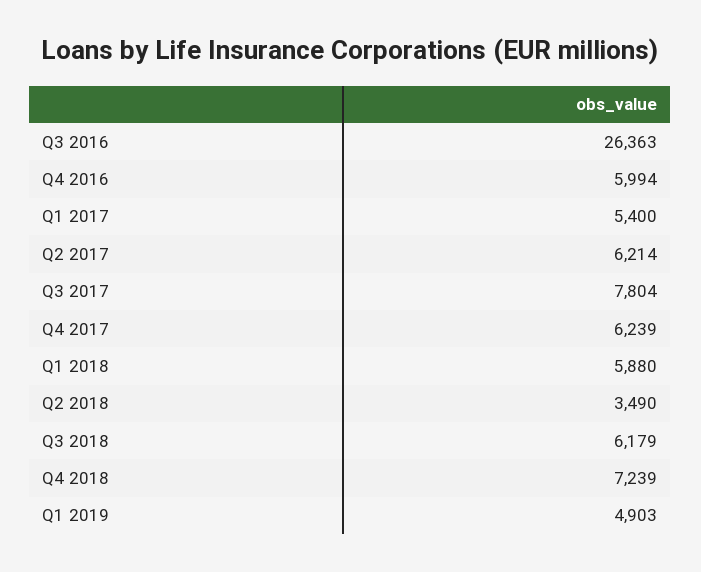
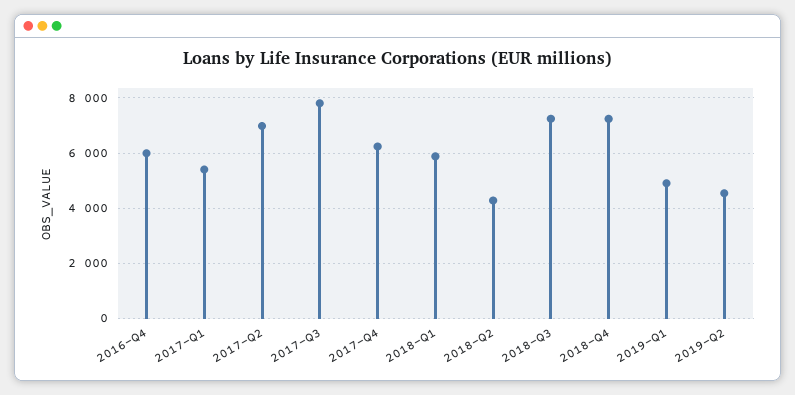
Q3 2016: 26363 -> none
Q2 2017: 6214 -> 7000
Q2 2018: 3490 -> 4250
Q3 2018: 6179 -> 7250
2019-Q2: none -> 4500

